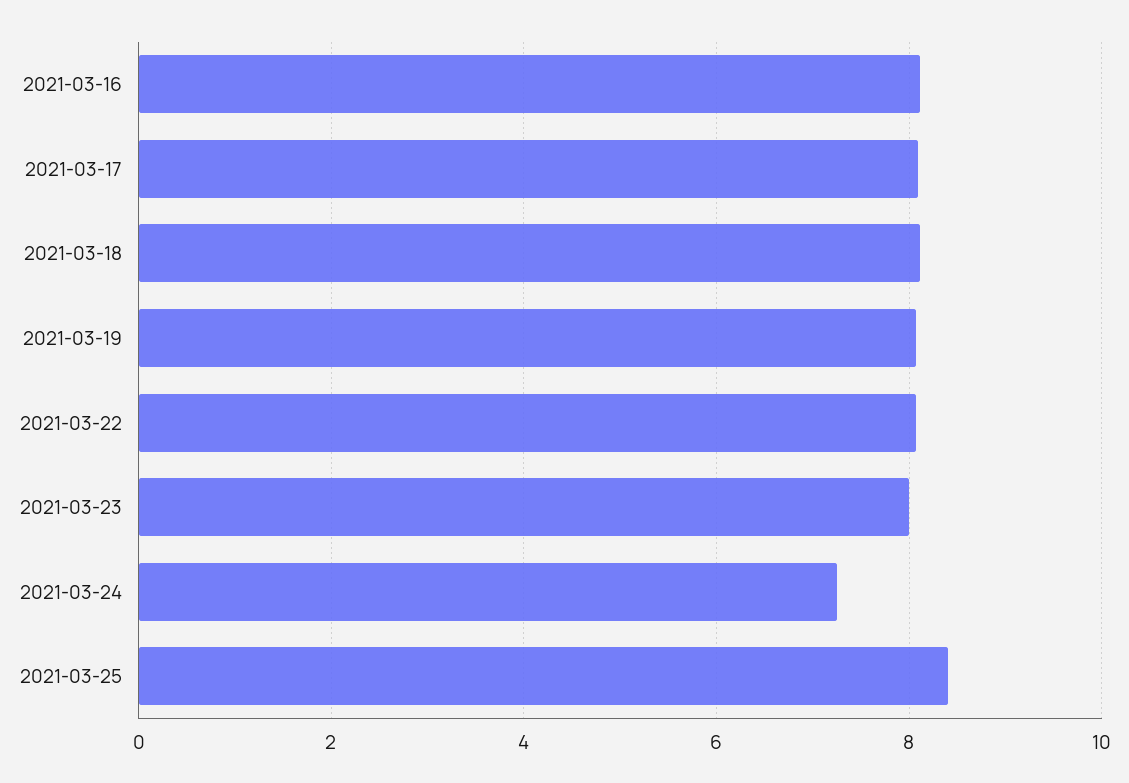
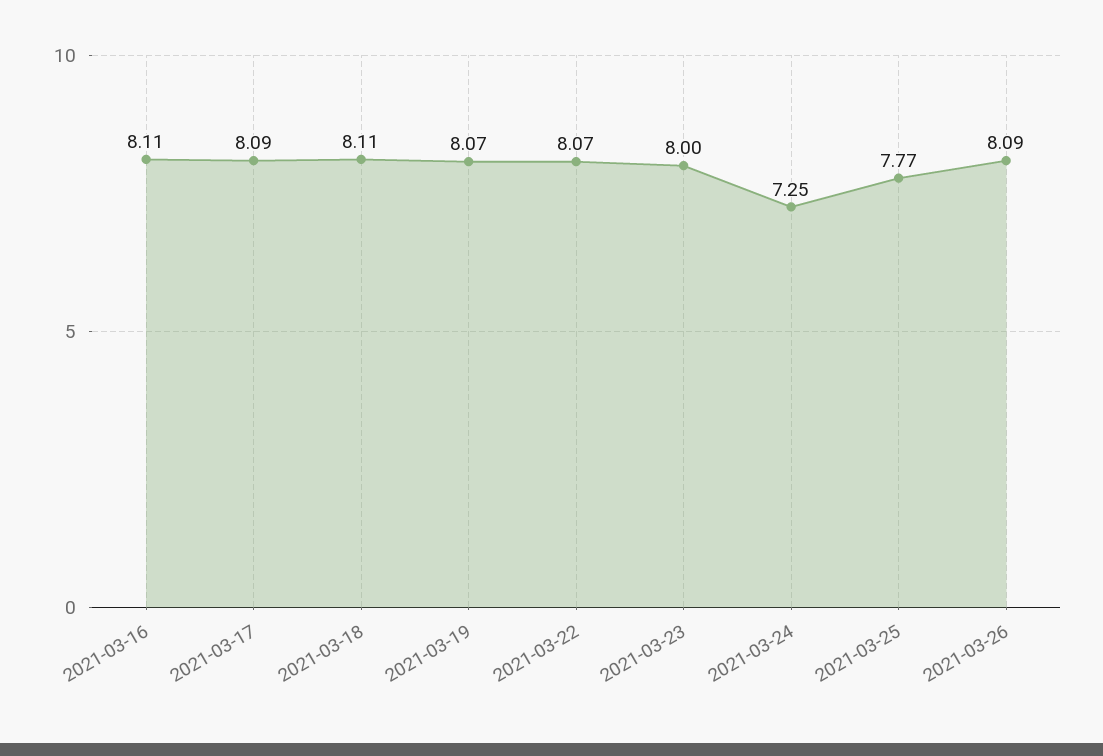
2021-03-25: 8.4 -> 7.77
2021-03-26: none -> 8.09

